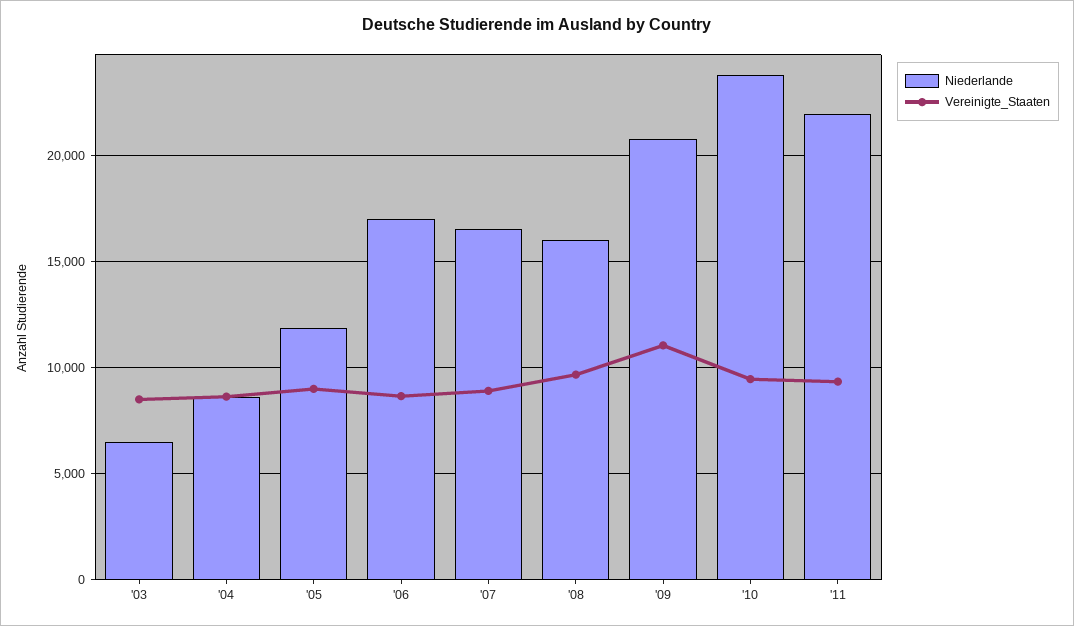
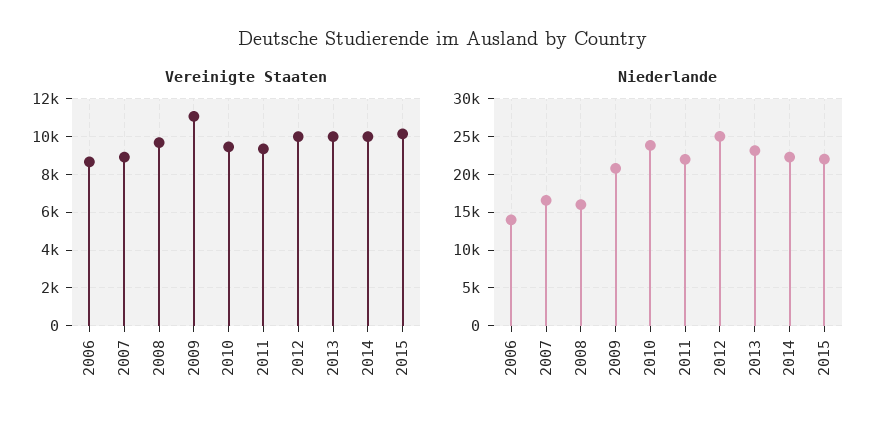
Niederlande, '03: 6500 -> none
Vereinigte_Staaten, '03: 8500 -> none
Niederlande, '04: 8500 -> none
Vereinigte_Staaten, '04: 8500 -> none
Niederlande, '05: 12000 -> none
Vereinigte_Staaten, '05: 9000 -> none
Niederlande, '06: 17000 -> 14000
Vereinigte_Staaten, 2012: none -> 10000
Vereinigte_Staaten, 2013: none -> 10000
Vereinigte_Staaten, 2014: none -> 10000
Vereinigte_Staaten, 2015: none -> 10000
Niederlande, 2012: none -> 25000
Niederlande, 2013: none -> 23000
Niederlande, 2014: none -> 22000
Niederlande, 2015: none -> 22000

